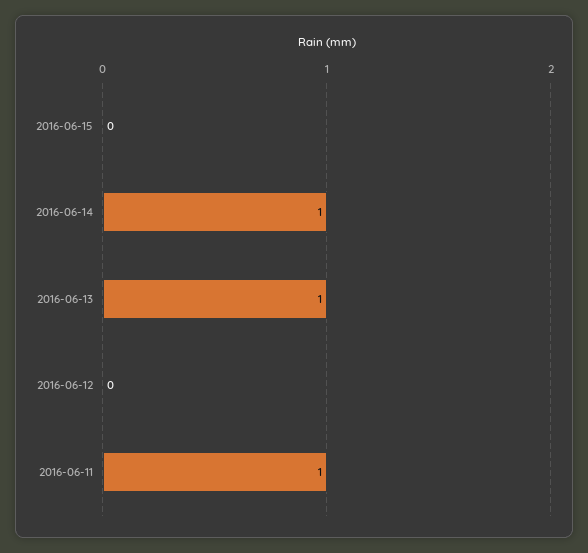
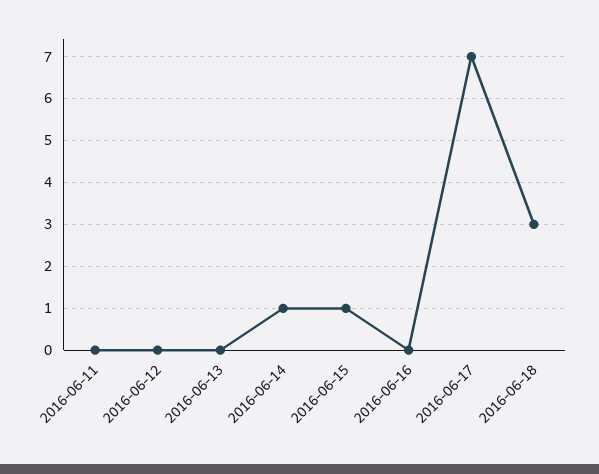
2016-06-15: 0 -> 1
2016-06-13: 1 -> 0
2016-06-11: 1 -> 0
2016-06-16: none -> 0
2016-06-17: none -> 7
2016-06-18: none -> 3

